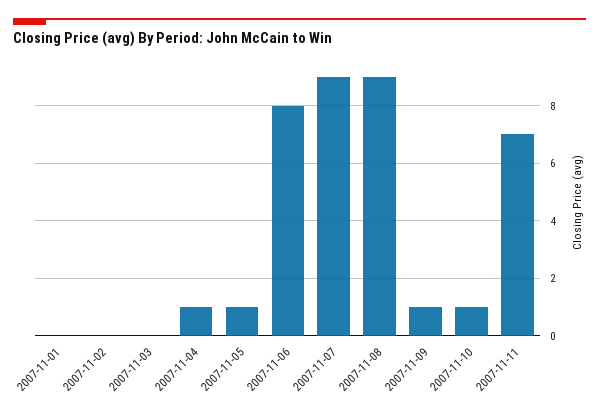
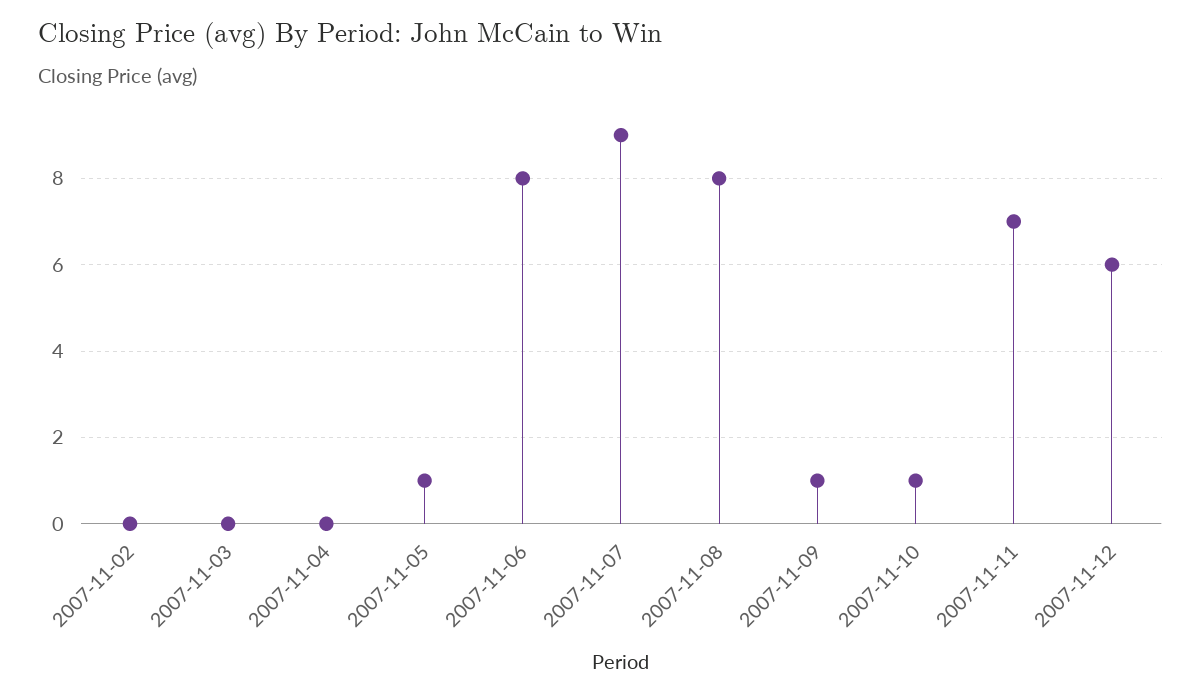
2007-11-01: 0 -> none
2007-11-04: 1 -> 0
2007-11-08: 9 -> 8
2007-11-12: none -> 6

